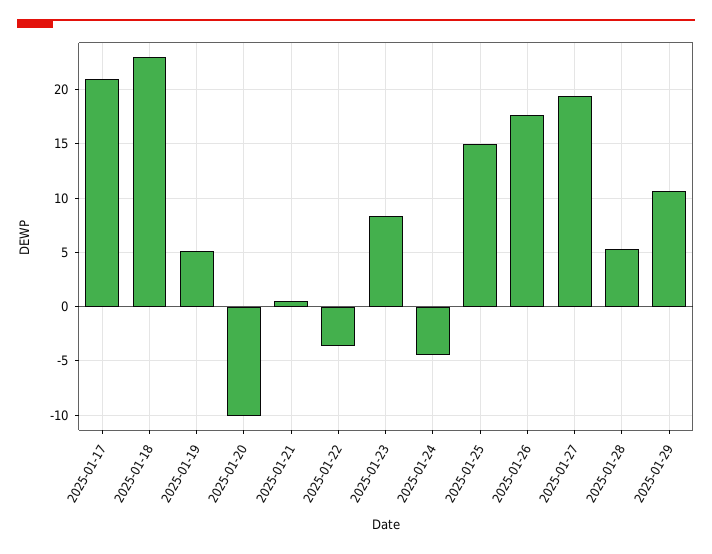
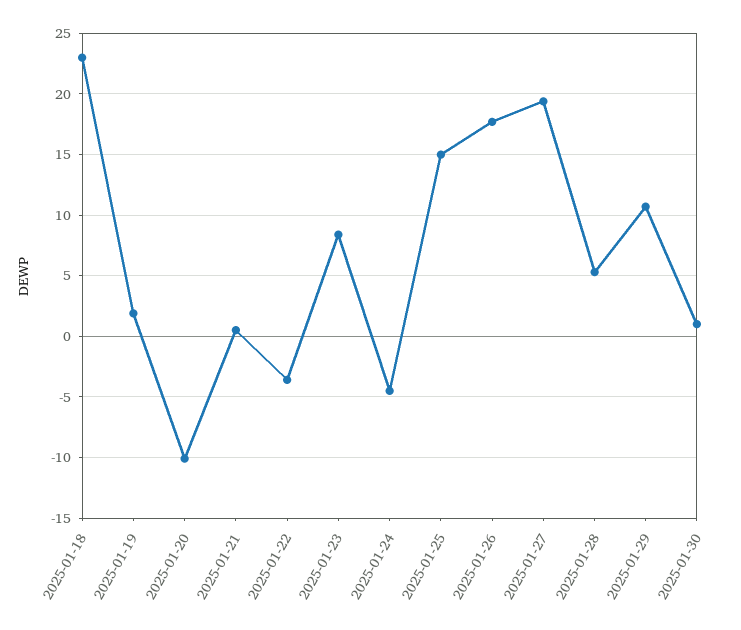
2025-01-17: 21 -> none
2025-01-19: 5 -> 2
2025-01-30: none -> 1

